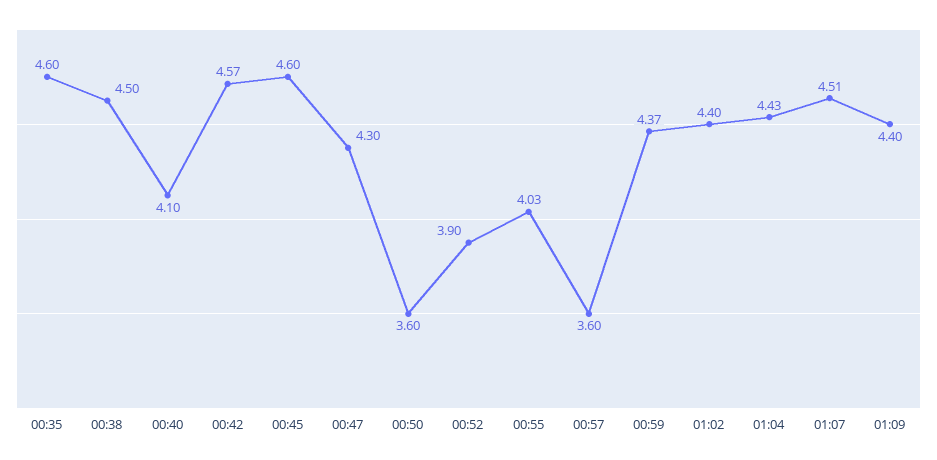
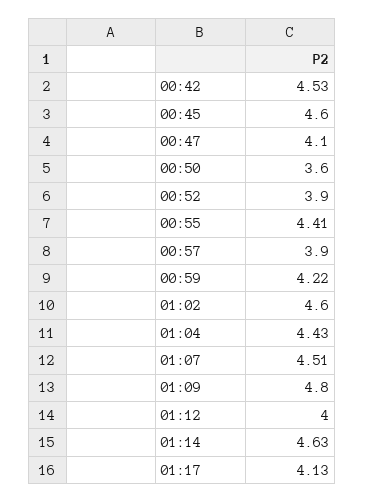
00:35: 4.6 -> none
00:38: 4.5 -> none
00:40: 4.1 -> none
00:42: 4.57 -> 4.53
00:47: 4.3 -> 4.1
00:55: 4.03 -> 4.41
00:57: 3.6 -> 3.9
00:59: 4.37 -> 4.22
01:02: 4.4 -> 4.6
01:09: 4.4 -> 4.8
01:12: none -> 4
01:14: none -> 4.63
01:17: none -> 4.13

